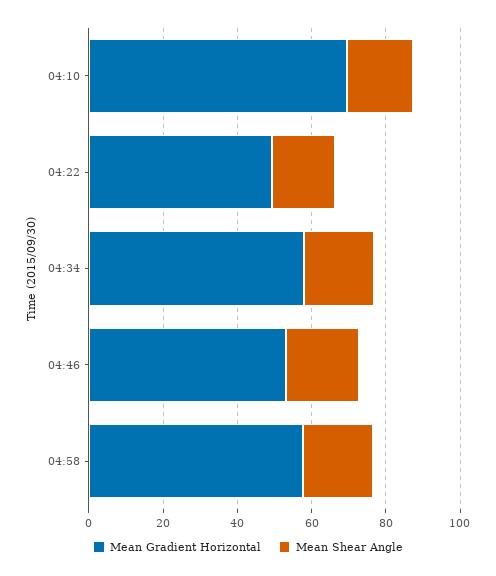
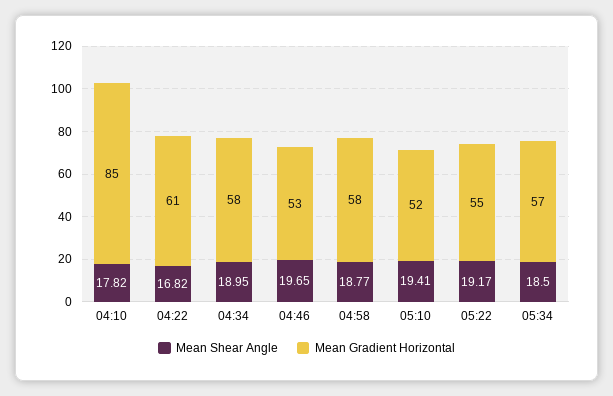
Mean Gradient Horizontal, 04:10: 70 -> 85
Mean Gradient Horizontal, 04:22: 50 -> 61
Mean Shear Angle, 05:10: none -> 19.41
Mean Gradient Horizontal, 05:10: none -> 52
Mean Shear Angle, 05:22: none -> 19.17
Mean Gradient Horizontal, 05:22: none -> 55
Mean Shear Angle, 05:34: none -> 18.5
Mean Gradient Horizontal, 05:34: none -> 57

